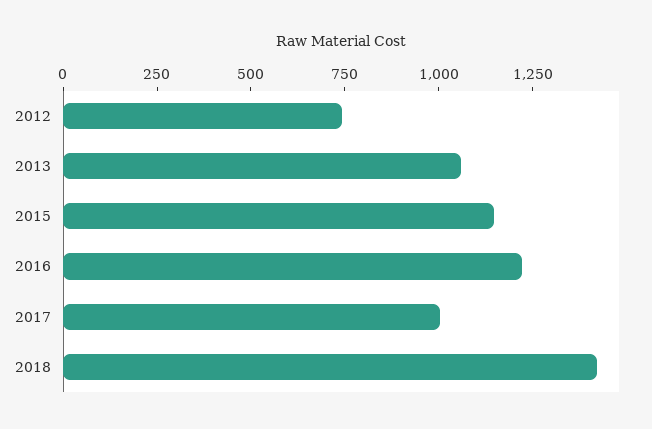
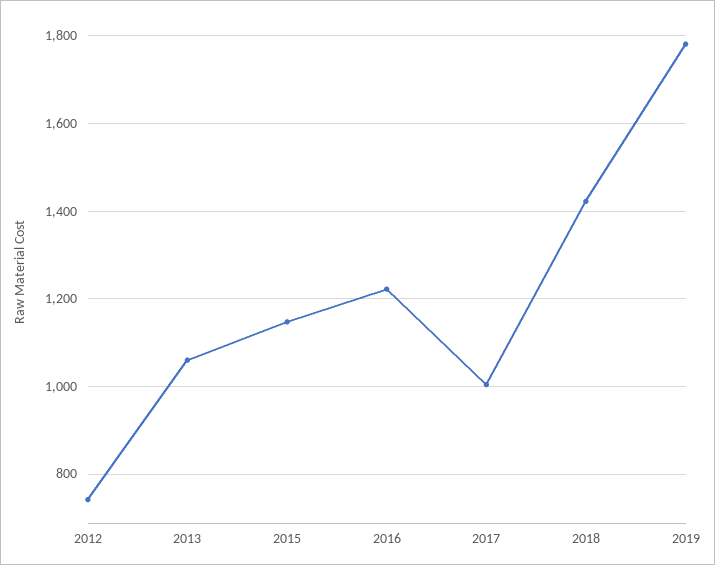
2019: none -> 1780

